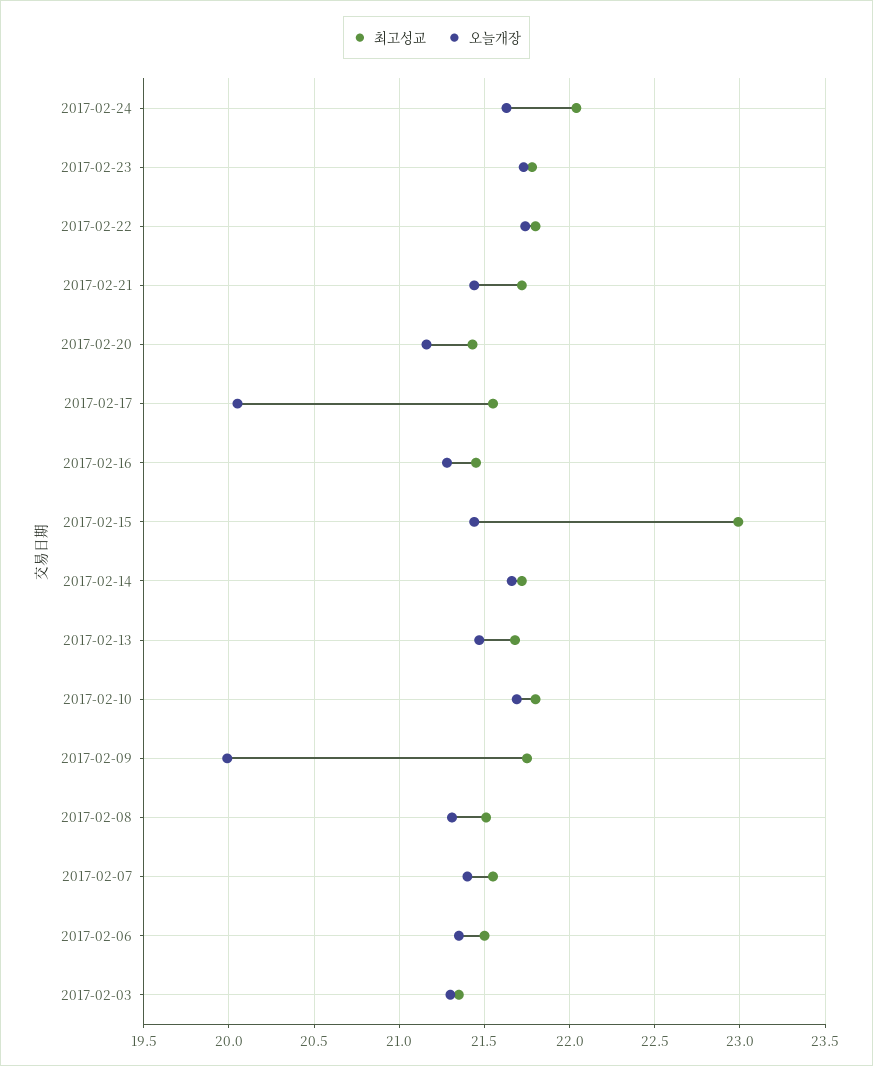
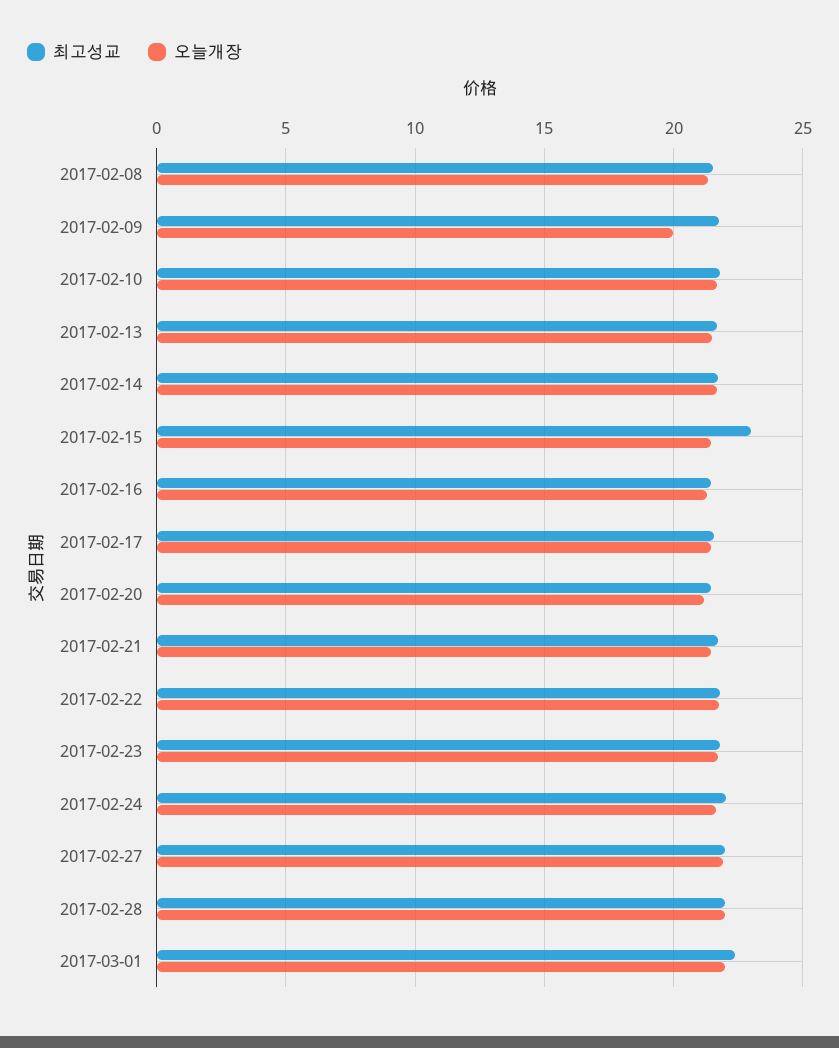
오늘개장, 2017-02-17: 20.05 -> 21.5
최고성교, 2017-02-07: 21.55 -> none
오늘개장, 2017-02-07: 21.4 -> none
최고성교, 2017-02-06: 21.5 -> none
오늘개장, 2017-02-06: 21.35 -> none
최고성교, 2017-02-03: 21.35 -> none
오늘개장, 2017-02-03: 21.3 -> none
최고성교, 2017-02-27: none -> 22
오늘개장, 2017-02-27: none -> 22
최고성교, 2017-02-28: none -> 22
오늘개장, 2017-02-28: none -> 22
최고성교, 2017-03-01: none -> 22.5
오늘개장, 2017-03-01: none -> 22

